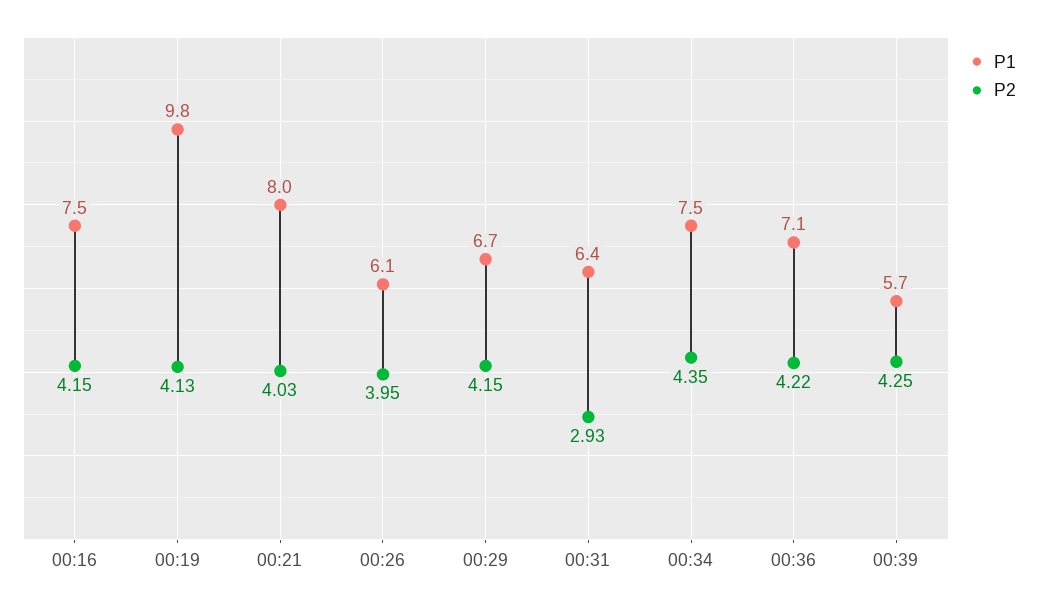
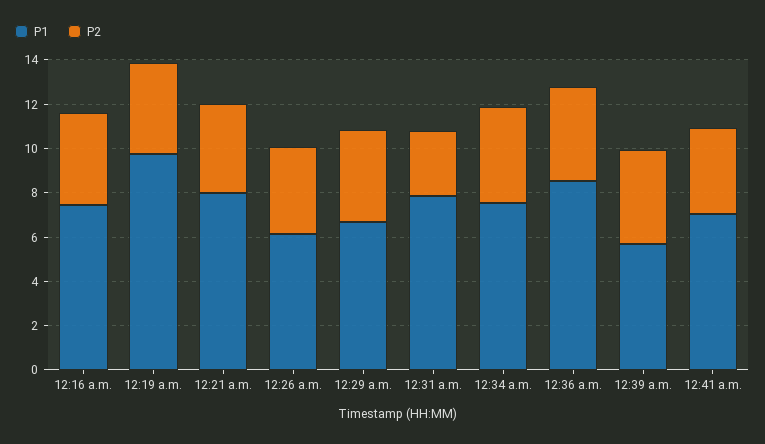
P1, 00:31: 6.4 -> 8
P1, 00:36: 7.1 -> 8.5
P1, 12:41 a.m.: none -> 7
P2, 12:41 a.m.: none -> 4

